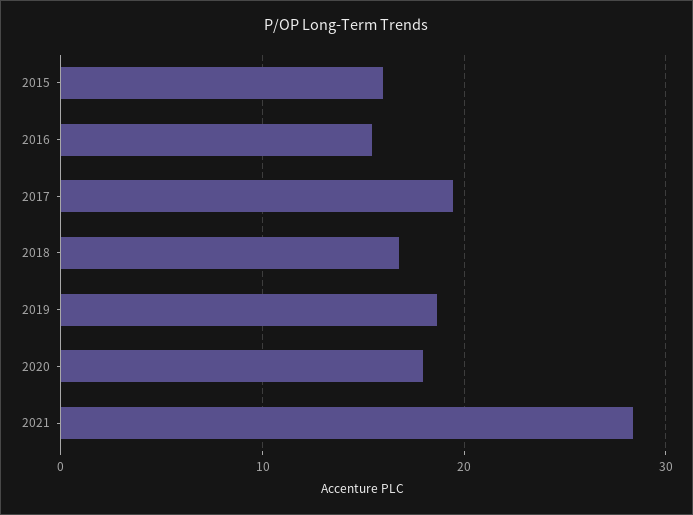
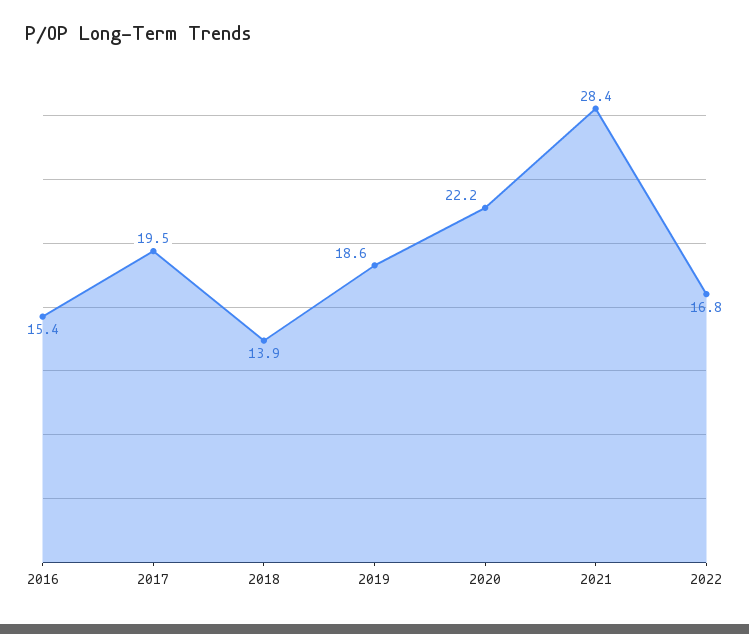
2015: 16 -> none
2018: 17 -> 13.9
2020: 18 -> 22.2
2022: none -> 16.8

